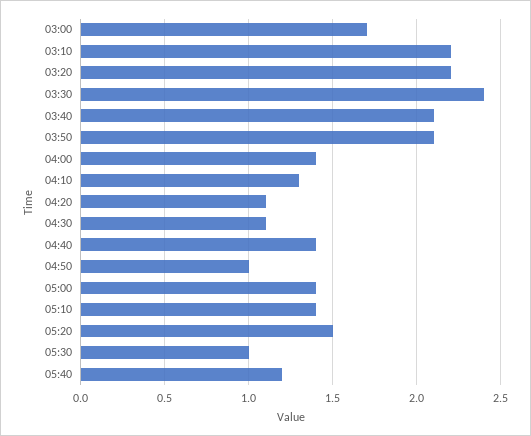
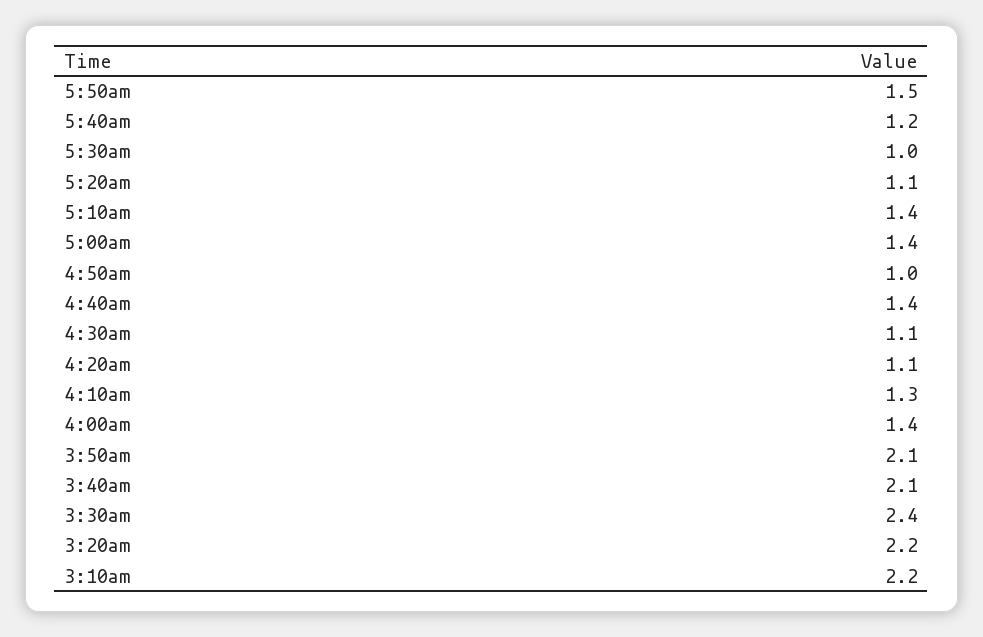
03:00: 1.7 -> none
05:20: 1.5 -> 1.1
5:50am: none -> 1.5

